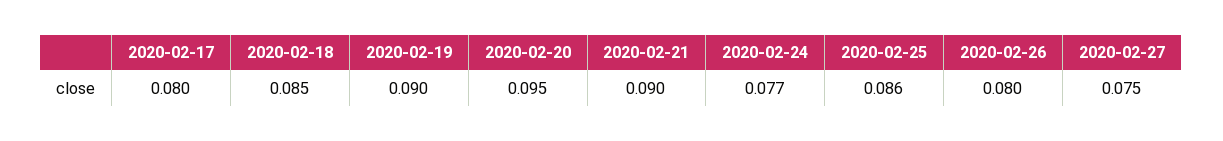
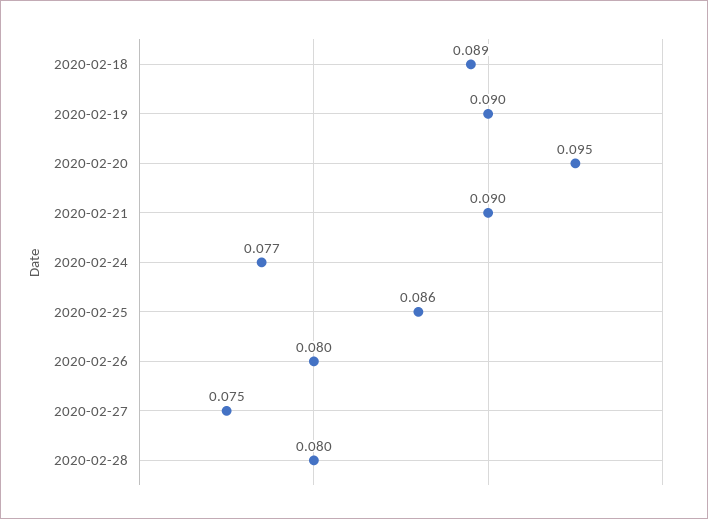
2020-02-17: 0.08 -> none
2020-02-18: 0.085 -> 0.089
2020-02-28: none -> 0.08

